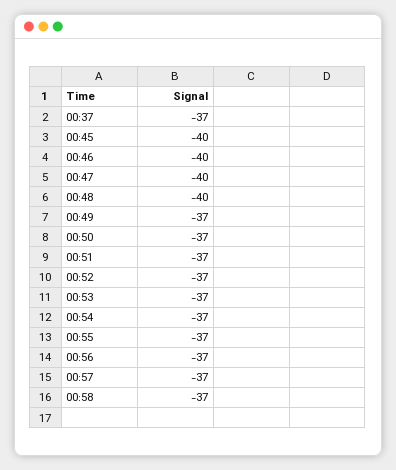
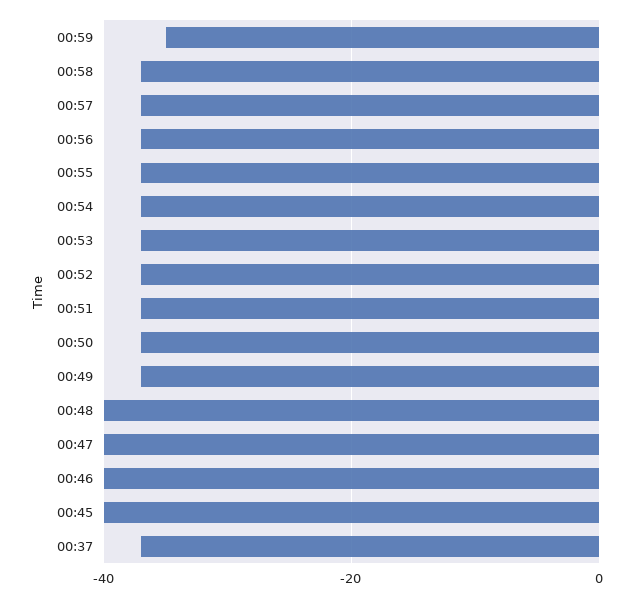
00:59: none -> -35

